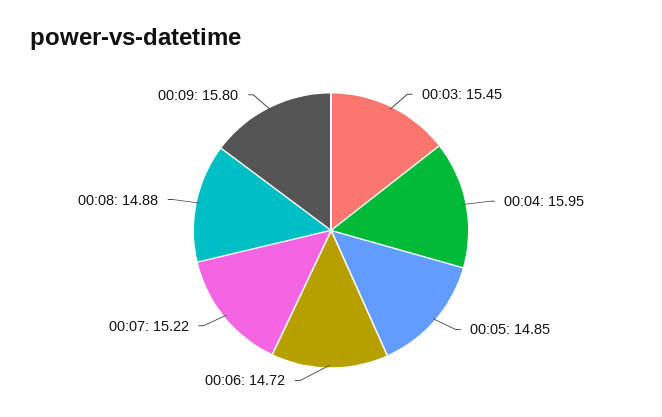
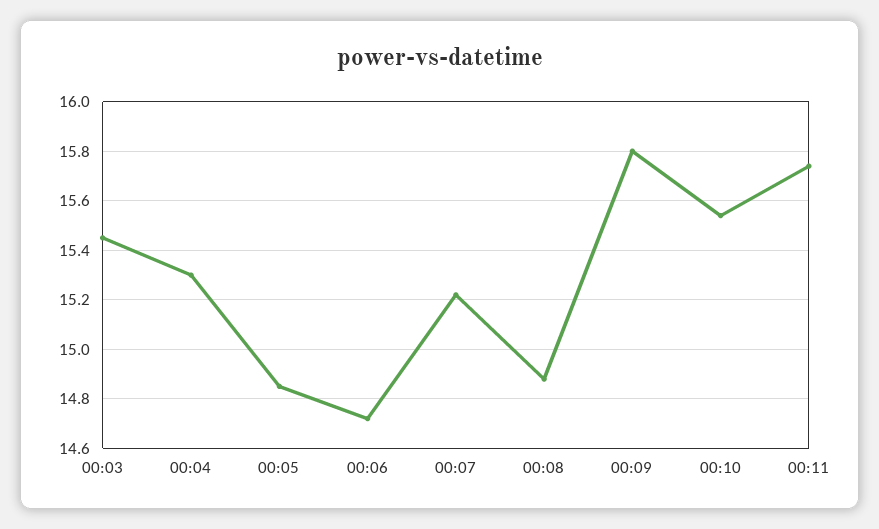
00:04: 15.95 -> 15.3
00:10: none -> 15.55
00:11: none -> 15.75

